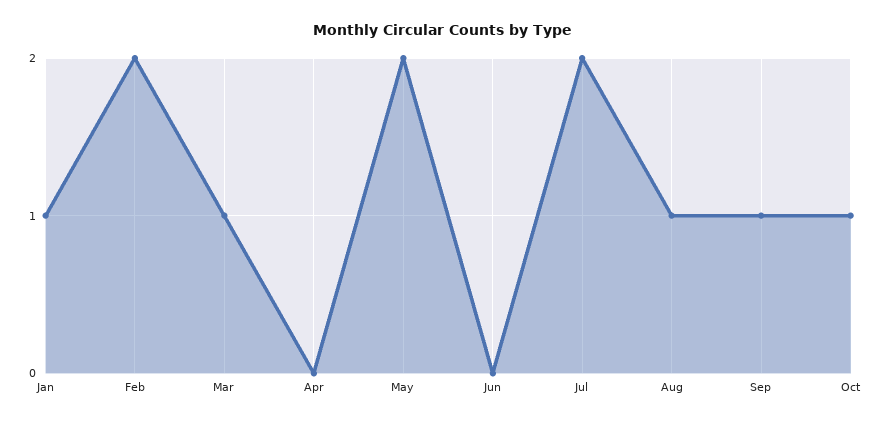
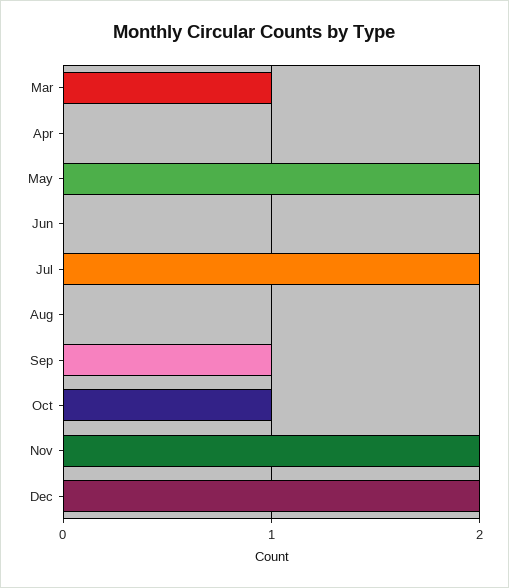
Jan: 1 -> none
Feb: 2 -> none
Aug: 1 -> 0
Nov: none -> 2
Dec: none -> 2

